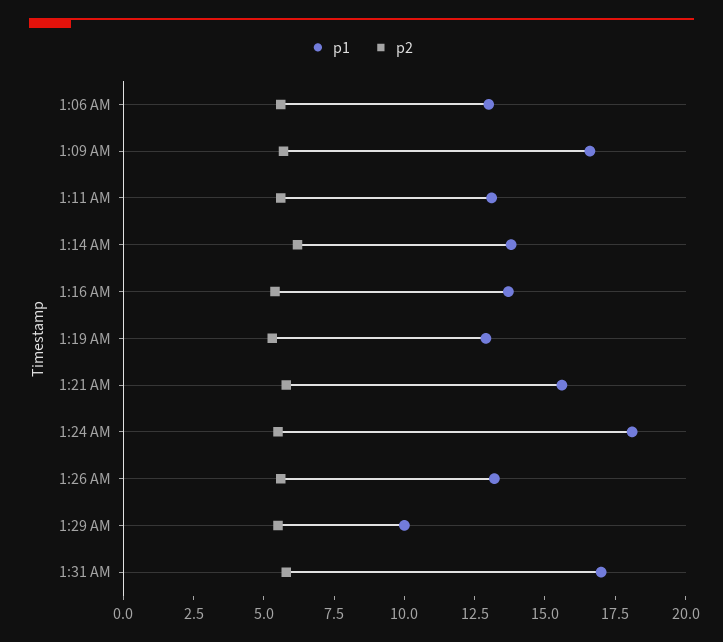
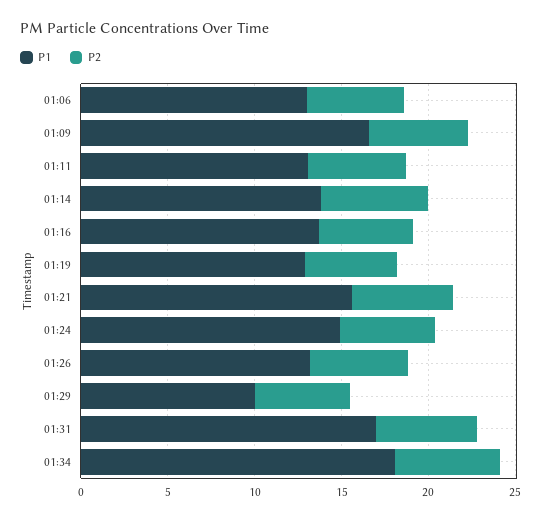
p1, 1:24 AM: 18 -> 15
p1, 01:34: none -> 18
p2, 01:34: none -> 6

